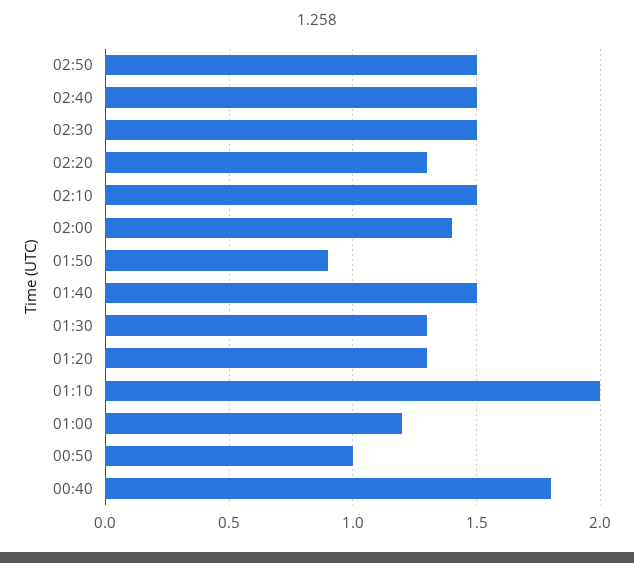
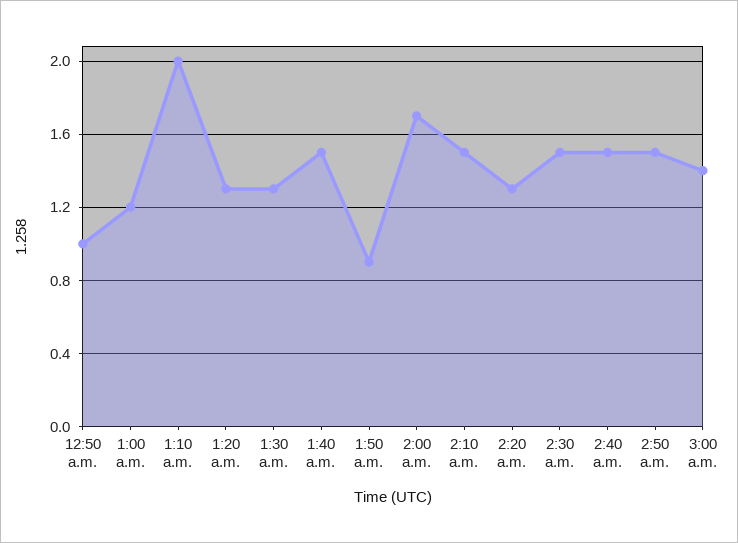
02:00: 1.4 -> 1.7
00:40: 1.8 -> none
3:00 a.m.: none -> 1.4

